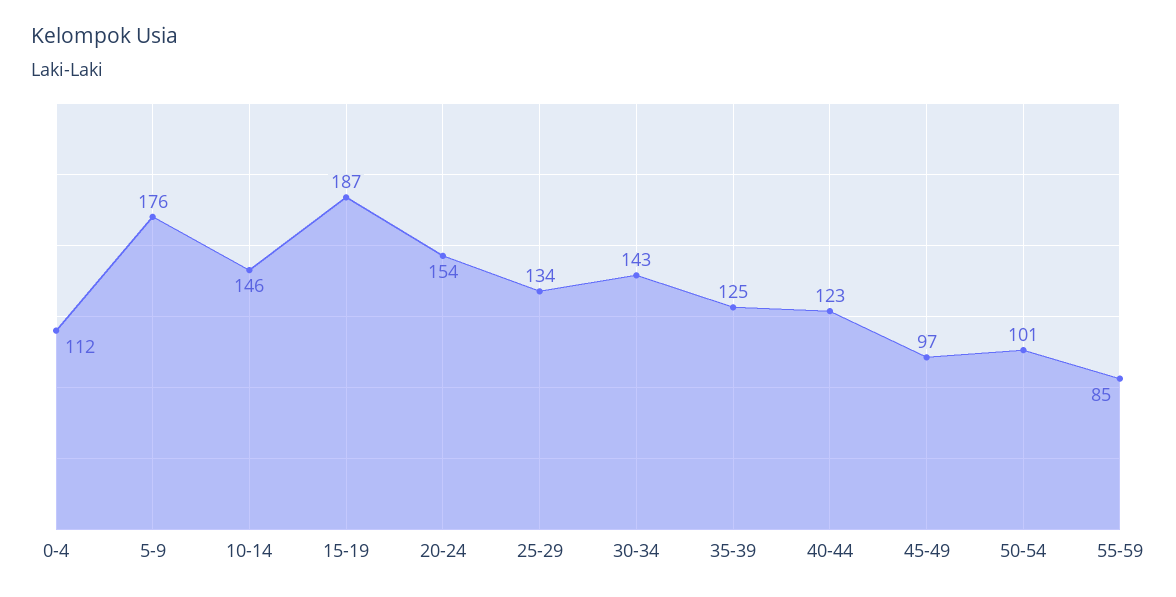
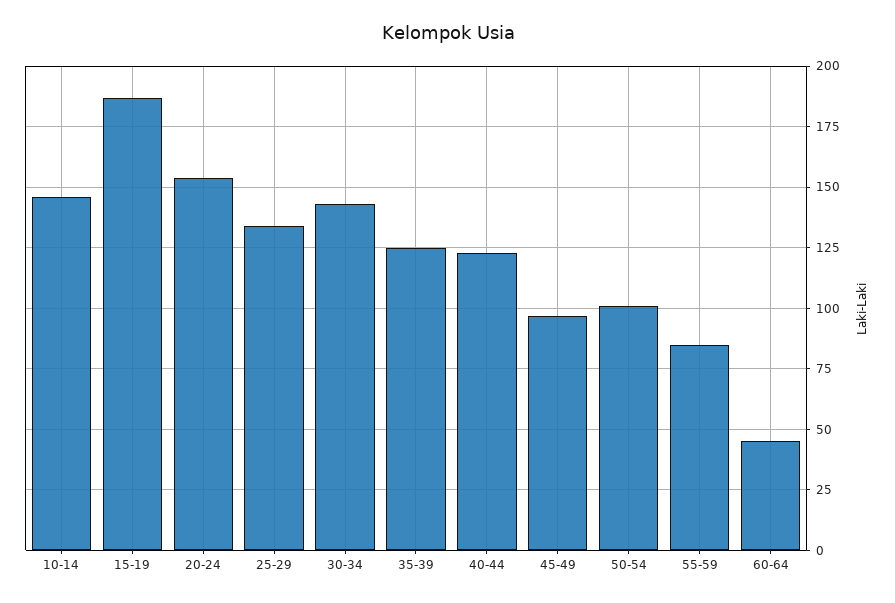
0-4: 112 -> none
5-9: 176 -> none
60-64: none -> 45

